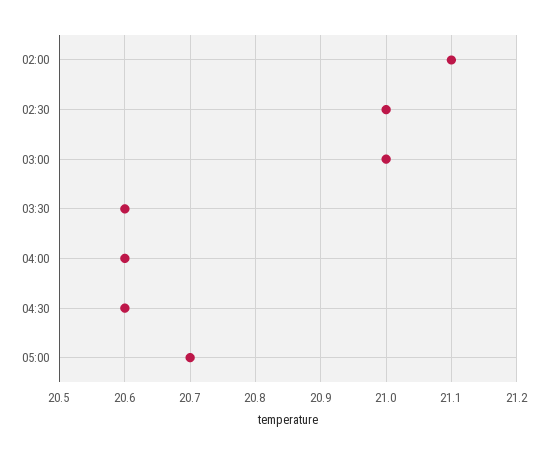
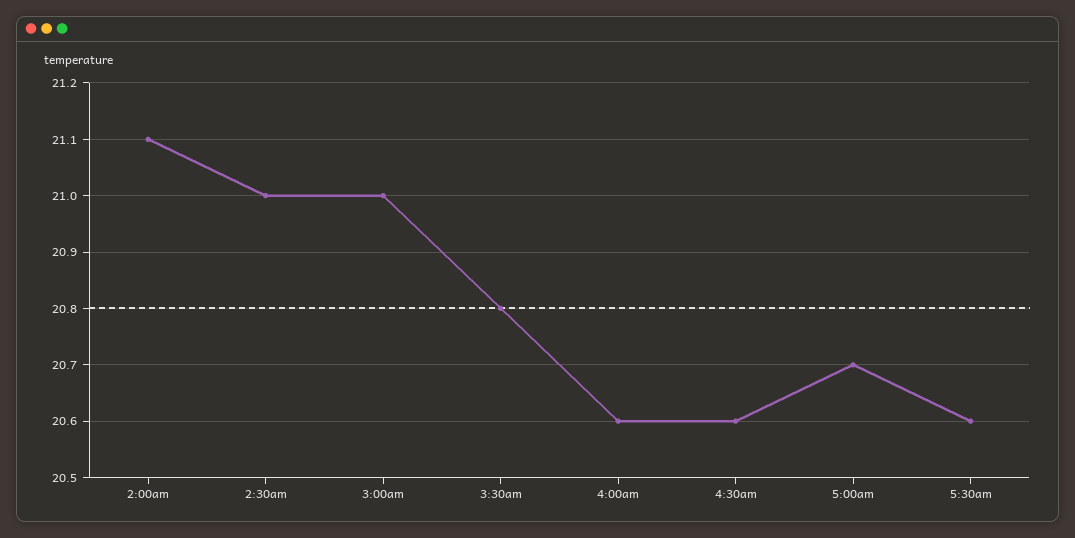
03:30: 20.6 -> 20.8
5:30am: none -> 20.6

